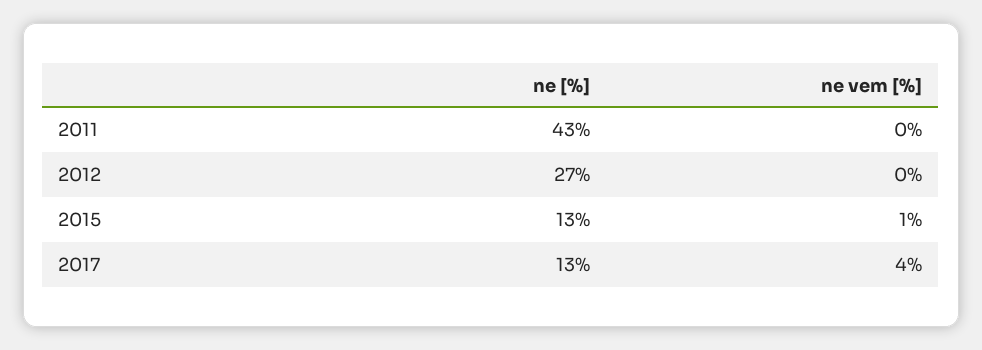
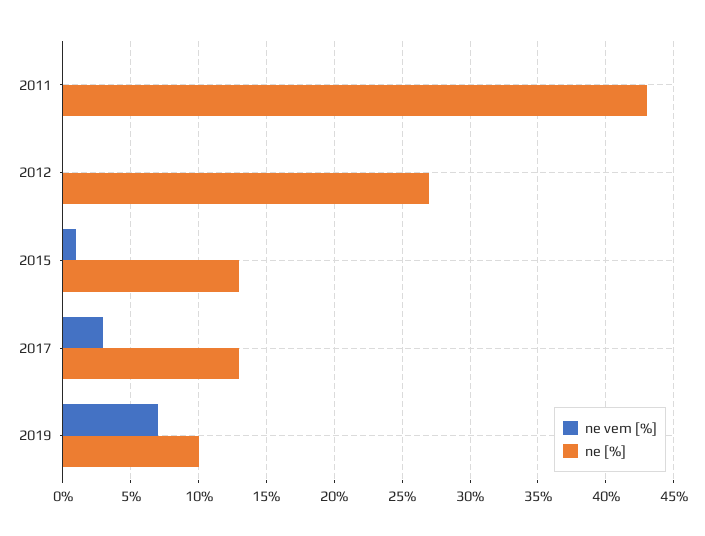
ne vem [%], 2017: 4 -> 3
ne vem [%], 2019: none -> 7
ne [%], 2019: none -> 10

